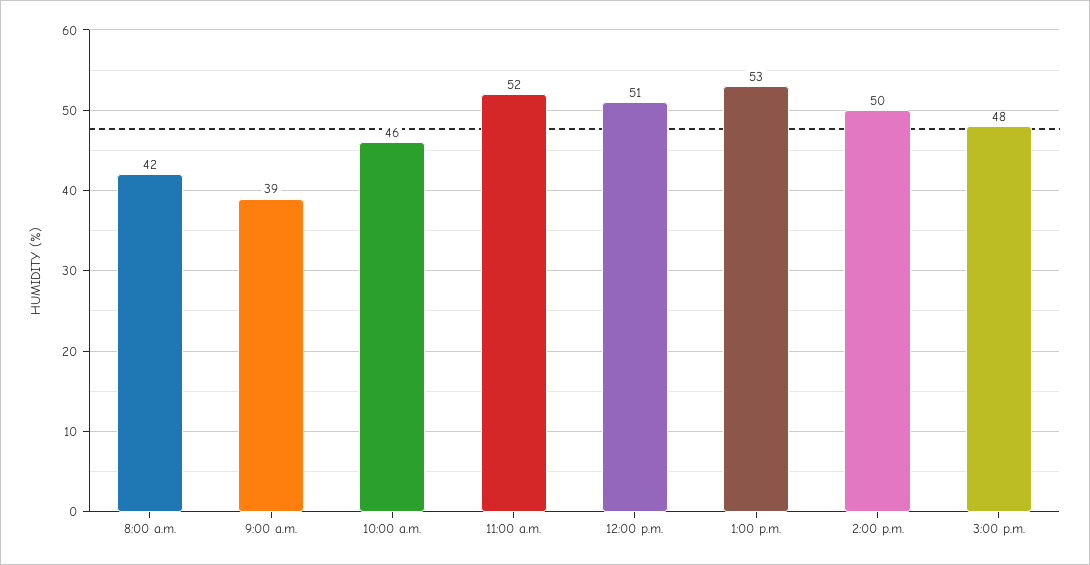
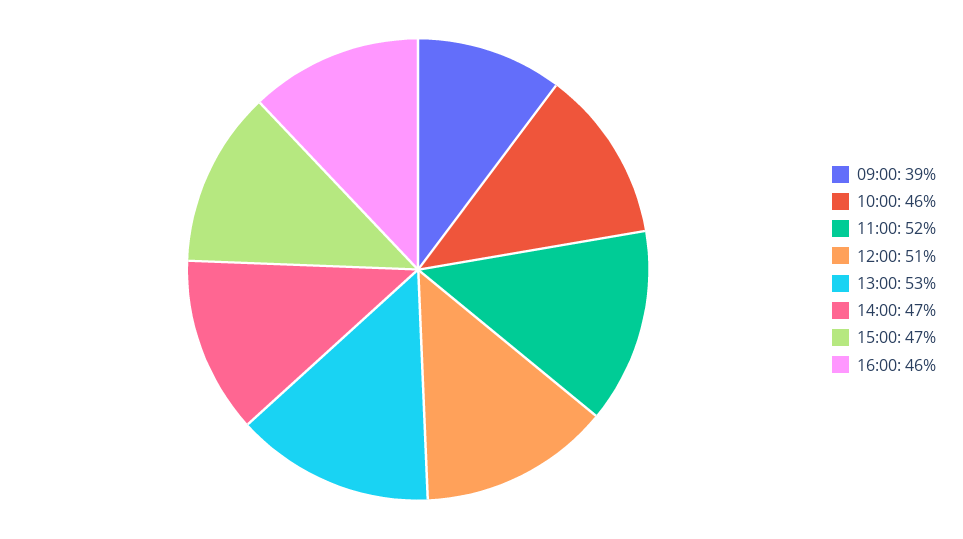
8:00 a.m.: 42 -> none
2:00 p.m.: 50 -> 47
3:00 p.m.: 48 -> 47
16:00: none -> 46

